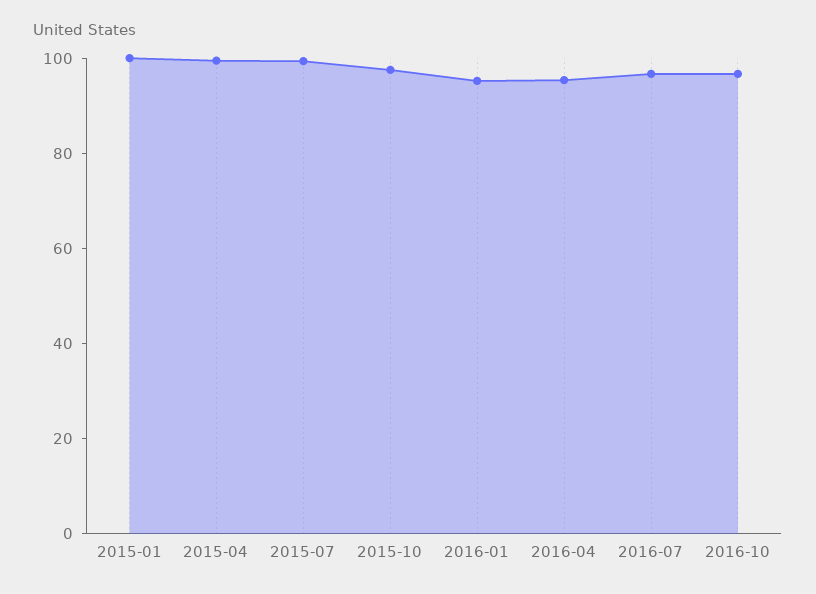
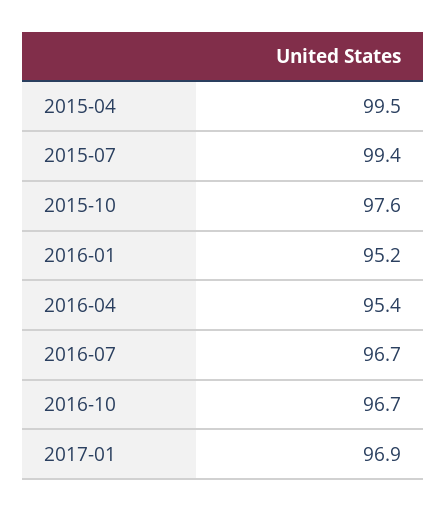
2015-01: 100 -> none
2017-01: none -> 96.9

